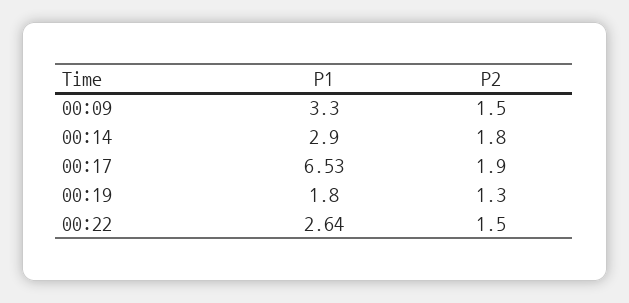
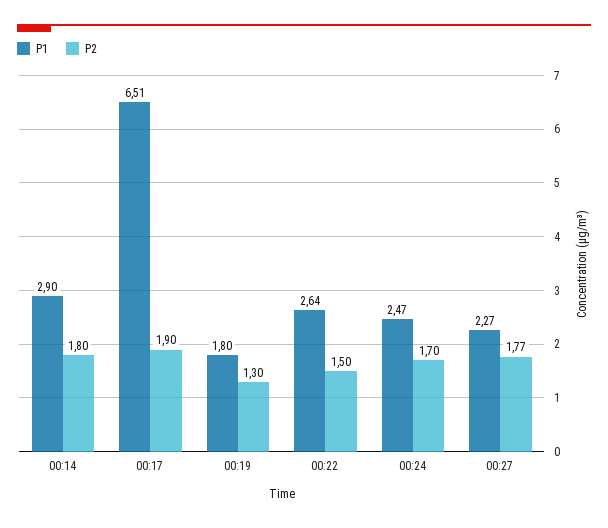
P1, 00:09: 3.3 -> none
P2, 00:09: 1.5 -> none
P1, 00:17: 6.53 -> 6.51
P1, 00:24: none -> 2.47
P2, 00:24: none -> 1.7
P1, 00:27: none -> 2.27
P2, 00:27: none -> 1.77

